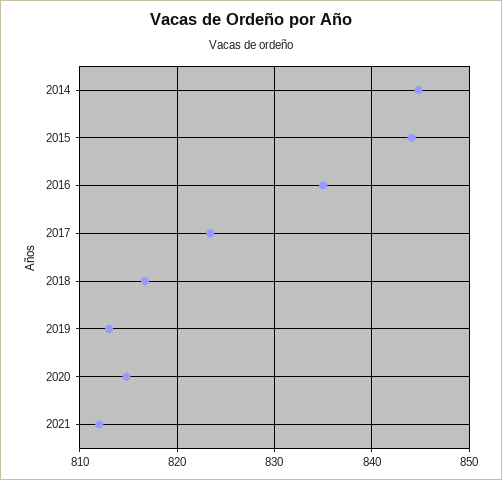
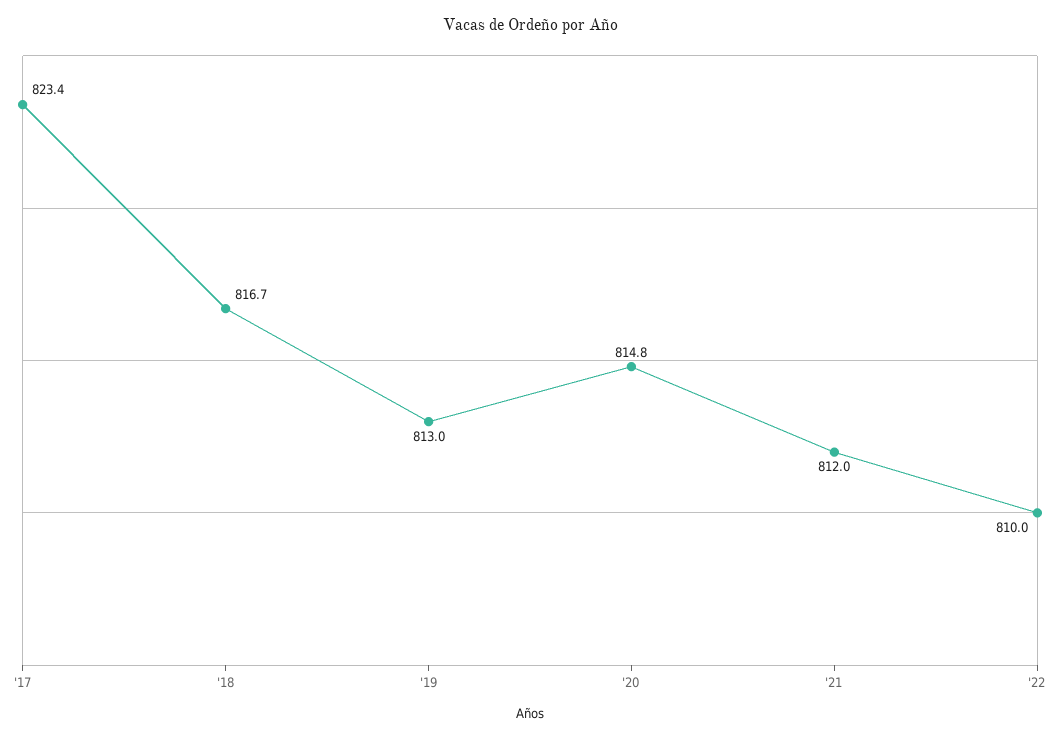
2014: 845 -> none
2015: 844 -> none
2016: 835 -> none
'22: none -> 810

